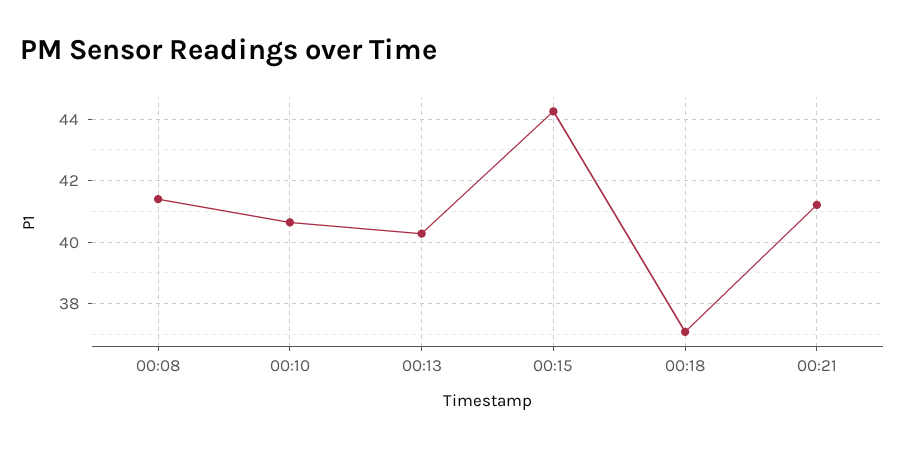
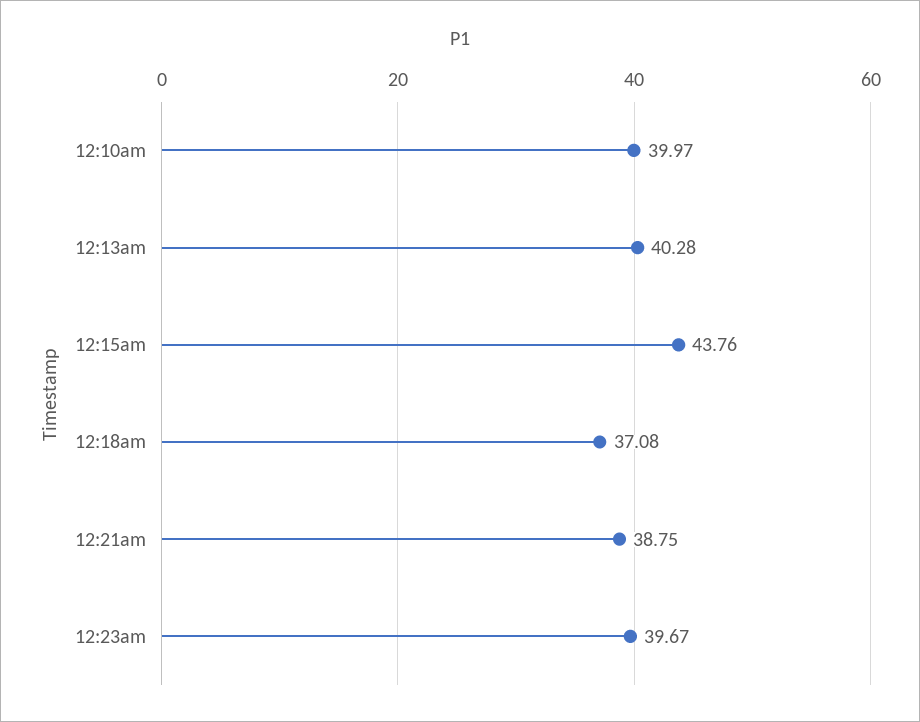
00:08: 41.4 -> none
00:10: 40.6 -> 39.97
00:15: 44.2 -> 43.76
00:21: 41.2 -> 38.75
12:23am: none -> 39.67

